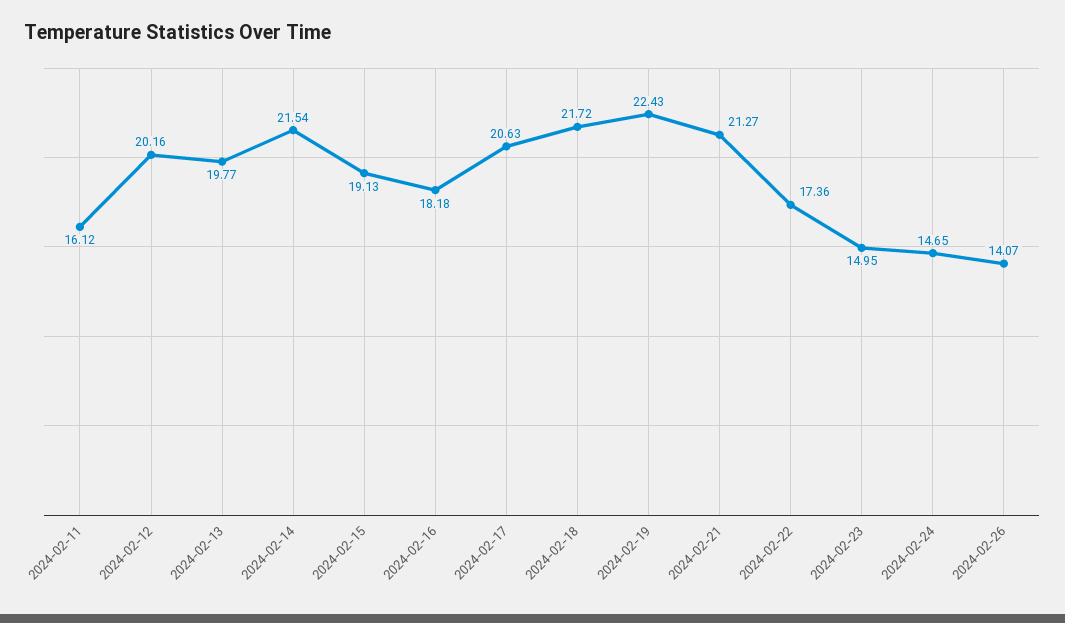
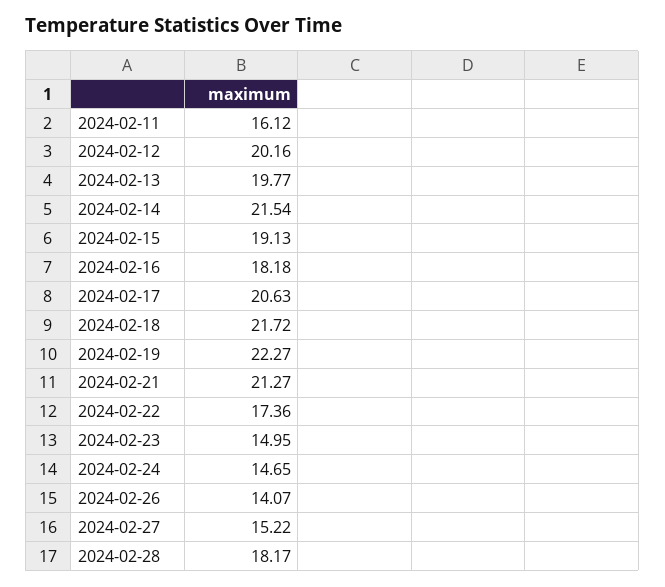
2024-02-19: 22.43 -> 22.27
2024-02-27: none -> 15.22
2024-02-28: none -> 18.17

